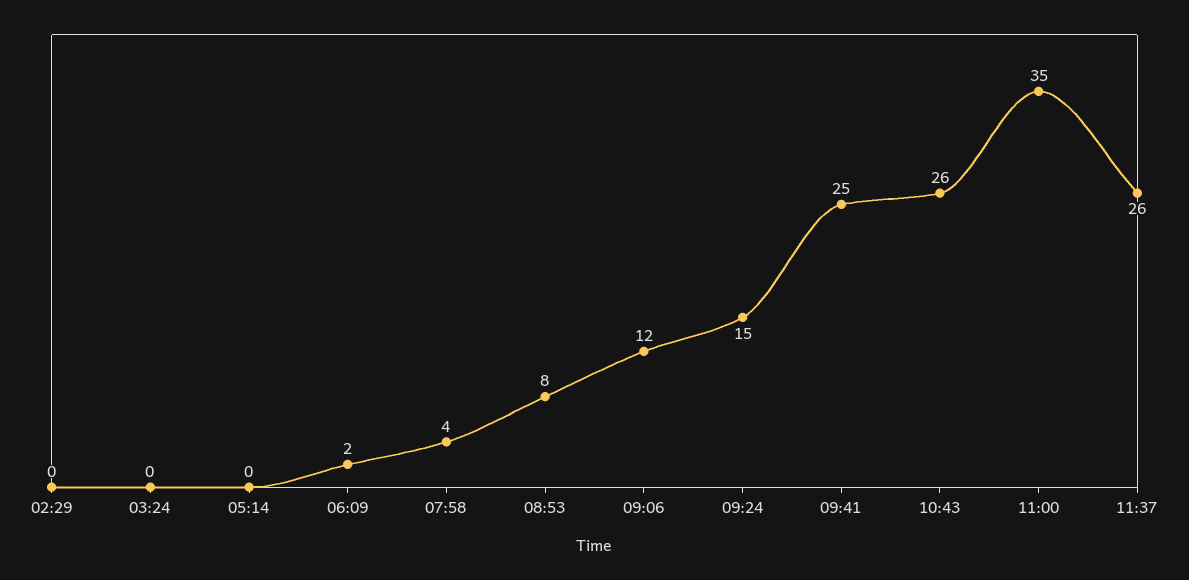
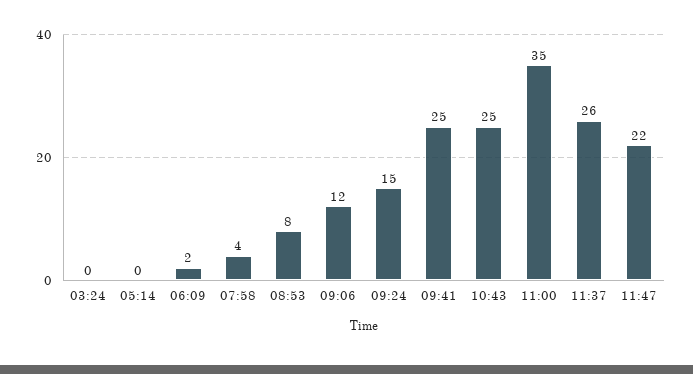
02:29: 0 -> none
10:43: 26 -> 25
11:47: none -> 22

